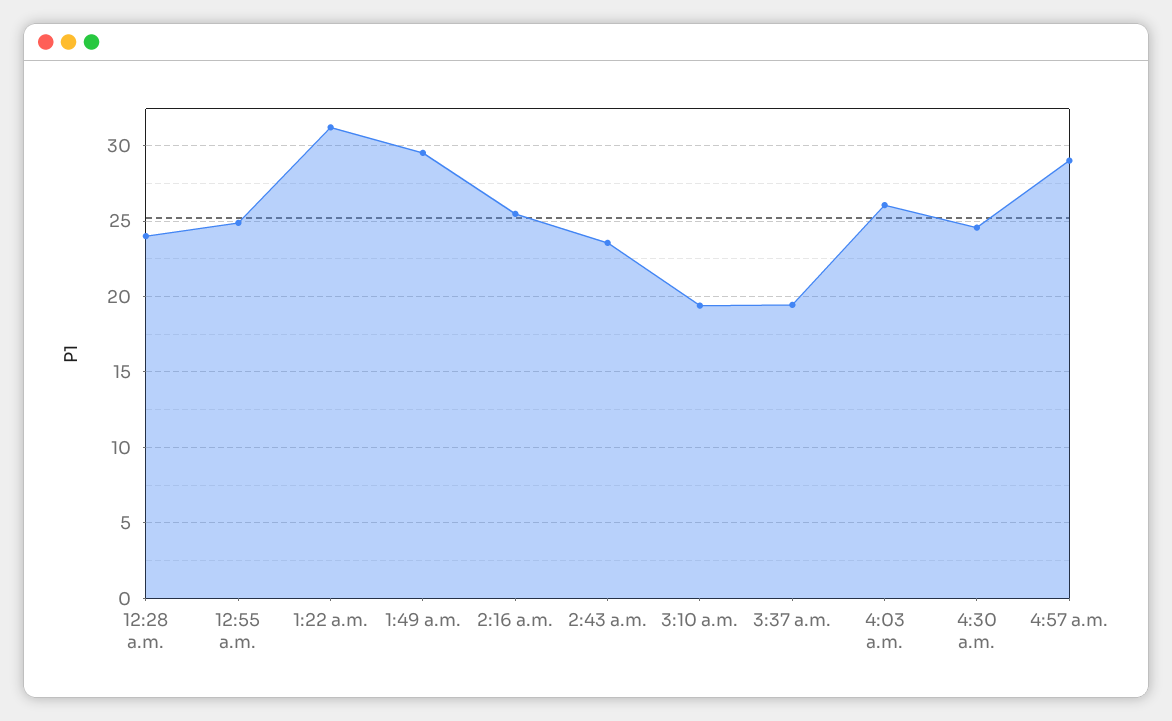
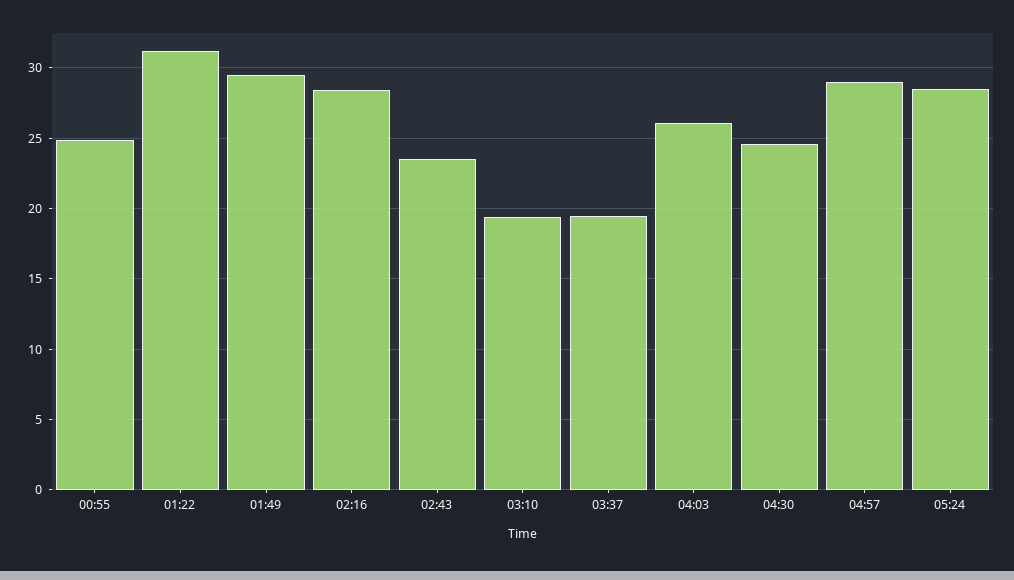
12:28 a.m.: 24 -> none
2:16 a.m.: 25.5 -> 28.5
05:24: none -> 28.5

